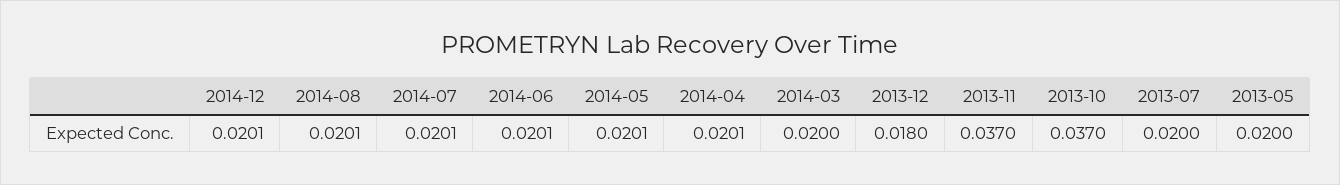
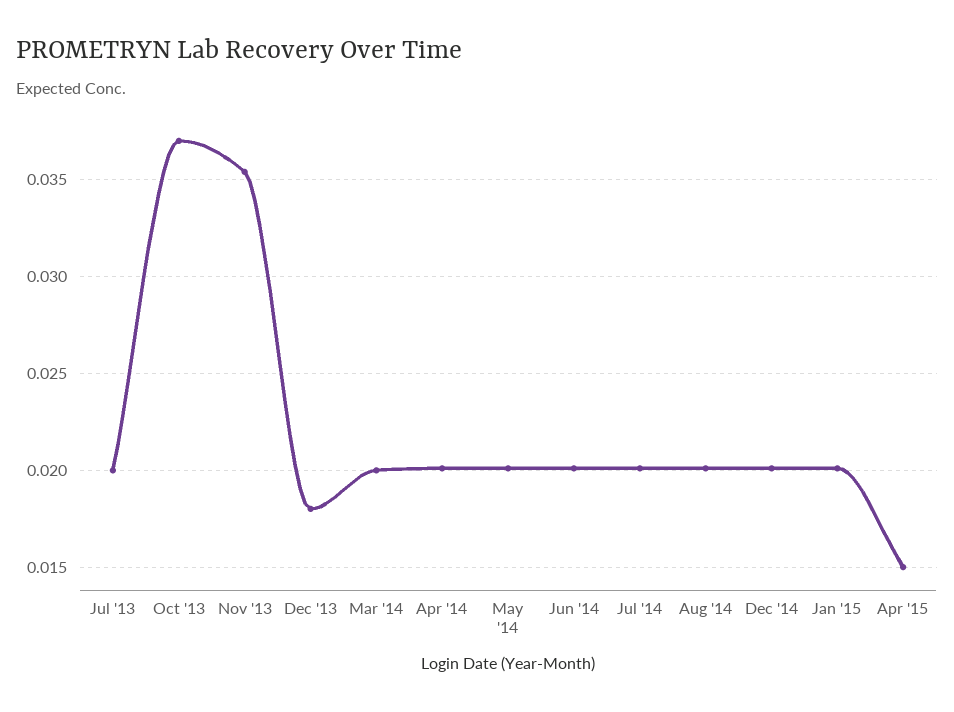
2013-11: 0.037 -> 0.0355
2013-05: 0.02 -> none
Jan '15: none -> 0.02
Apr '15: none -> 0.015

